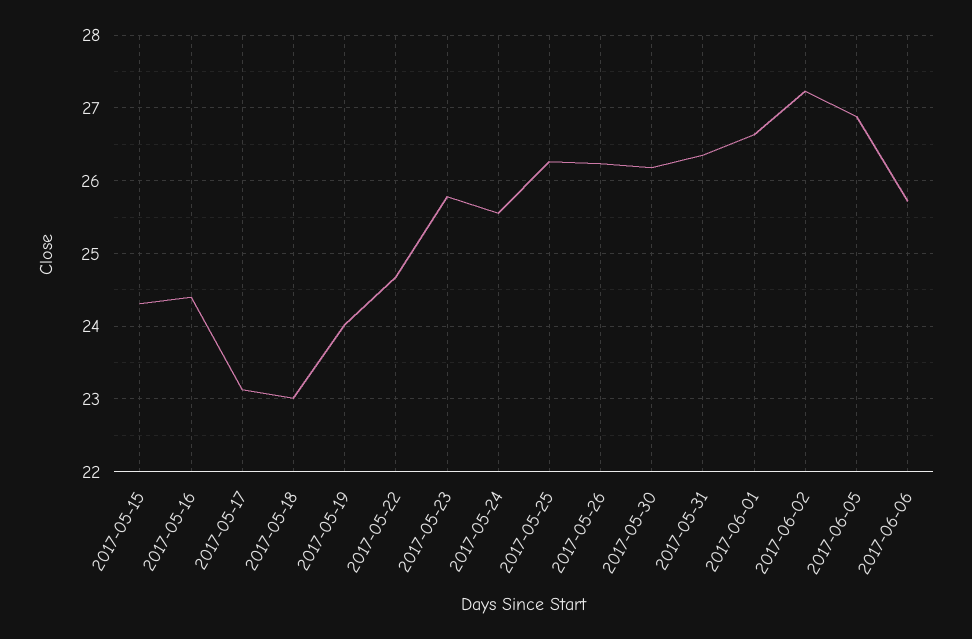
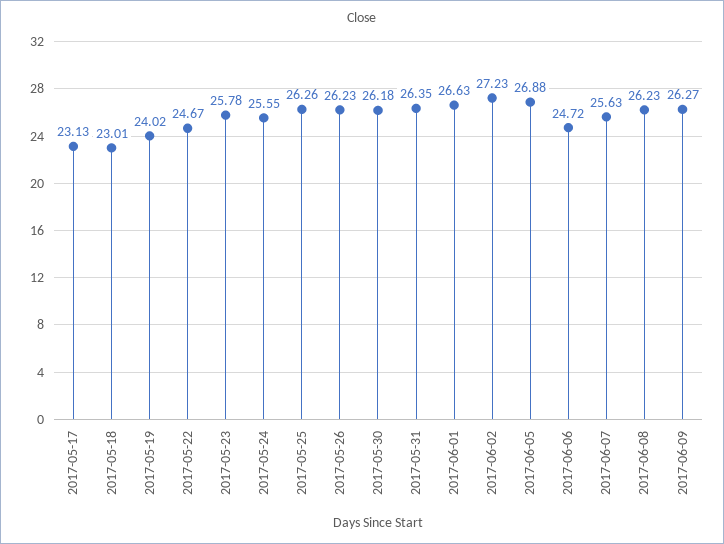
2017-05-15: 24.3 -> none
2017-05-16: 24.4 -> none
2017-06-06: 25.7 -> 24.72
2017-06-07: none -> 25.63
2017-06-08: none -> 26.23
2017-06-09: none -> 26.27

